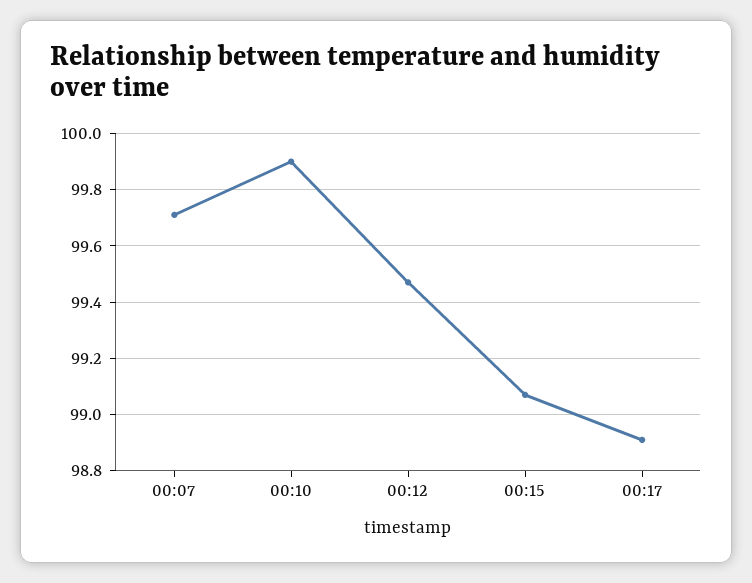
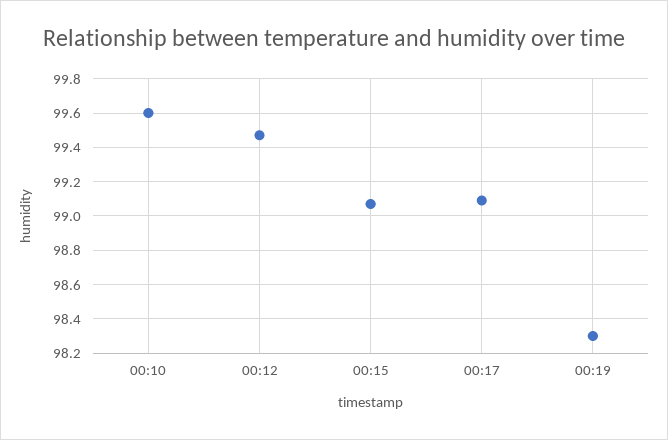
00:07: 99.7 -> none
00:10: 99.9 -> 99.6
00:17: 98.9 -> 99.1
00:19: none -> 98.3

